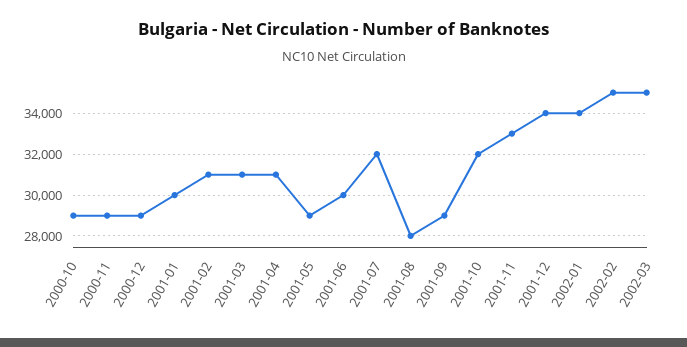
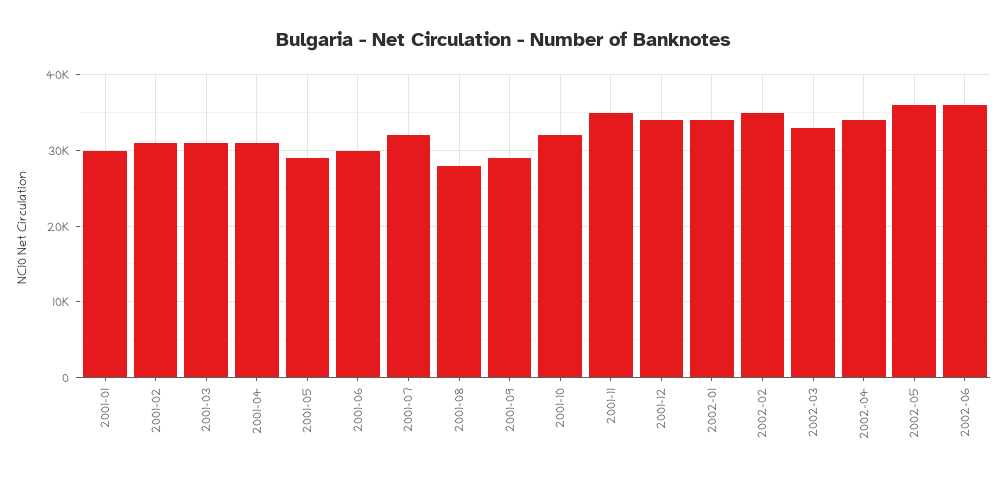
2000-10: 29000 -> none
2000-11: 29000 -> none
2000-12: 29000 -> none
2001-11: 33000 -> 35000
2002-03: 35000 -> 33000
2002-04: none -> 34000
2002-05: none -> 36000
2002-06: none -> 36000

